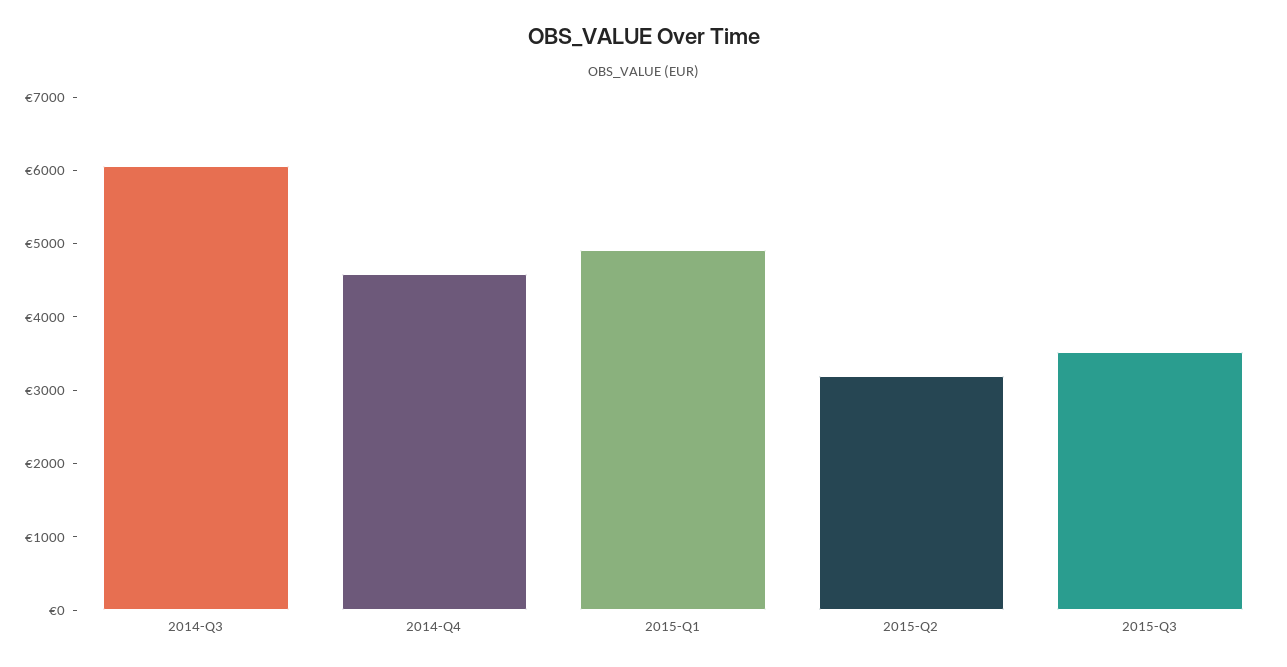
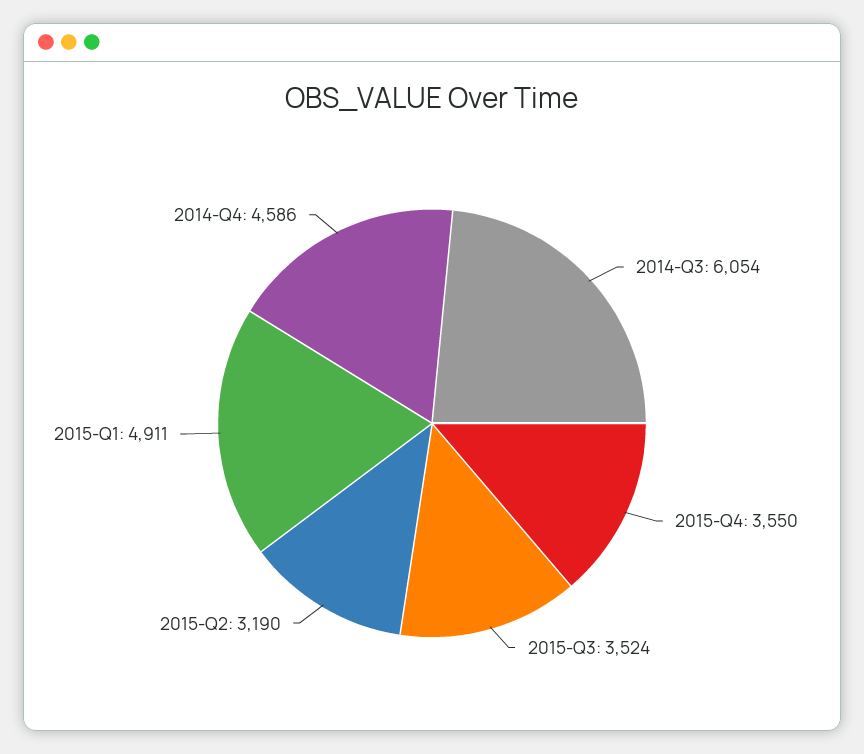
2015-Q4: none -> 3550

